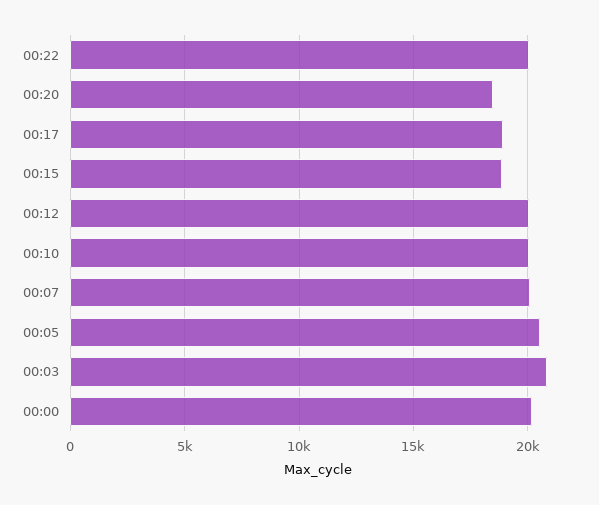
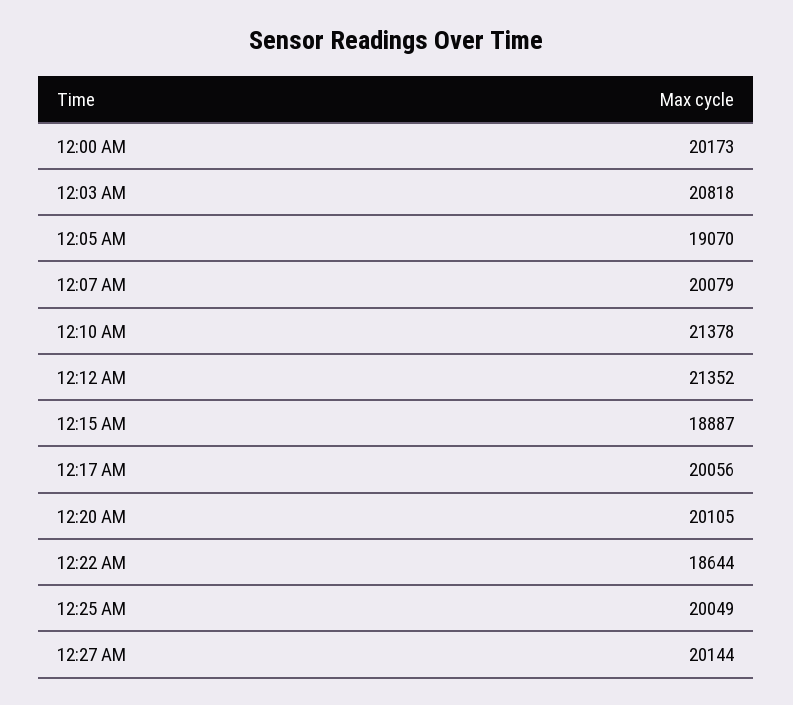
00:22: 20000 -> 18644
00:20: 18500 -> 20105
00:17: 19000 -> 20056
00:12: 20000 -> 21352
00:10: 20000 -> 21378
00:05: 20500 -> 19070
12:25 AM: none -> 20049
12:27 AM: none -> 20144

